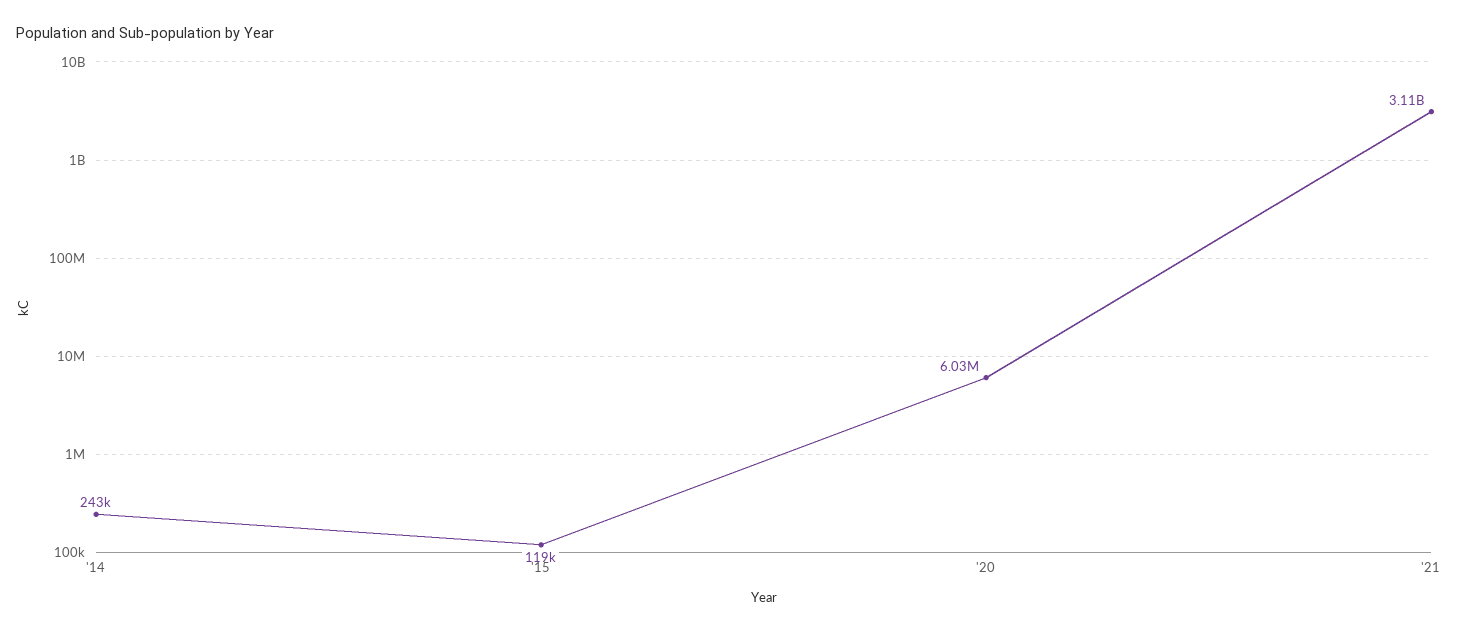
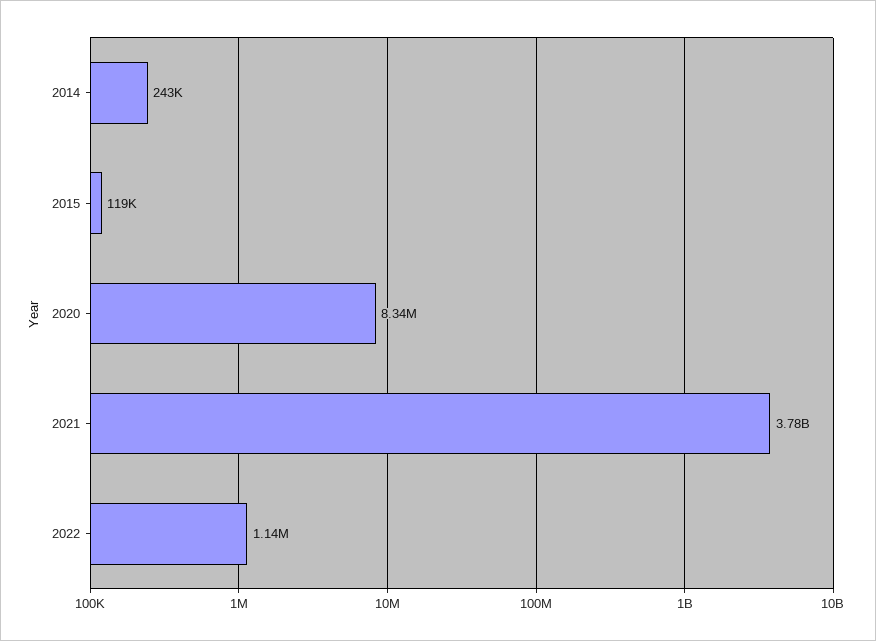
'20: 6030000 -> 8340000
'21: 3110000000 -> 3780000000
2022: none -> 1140000

